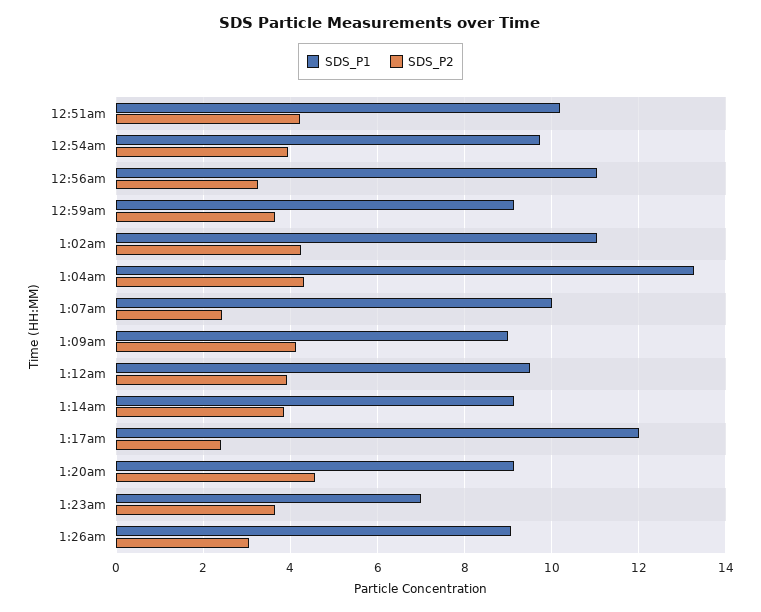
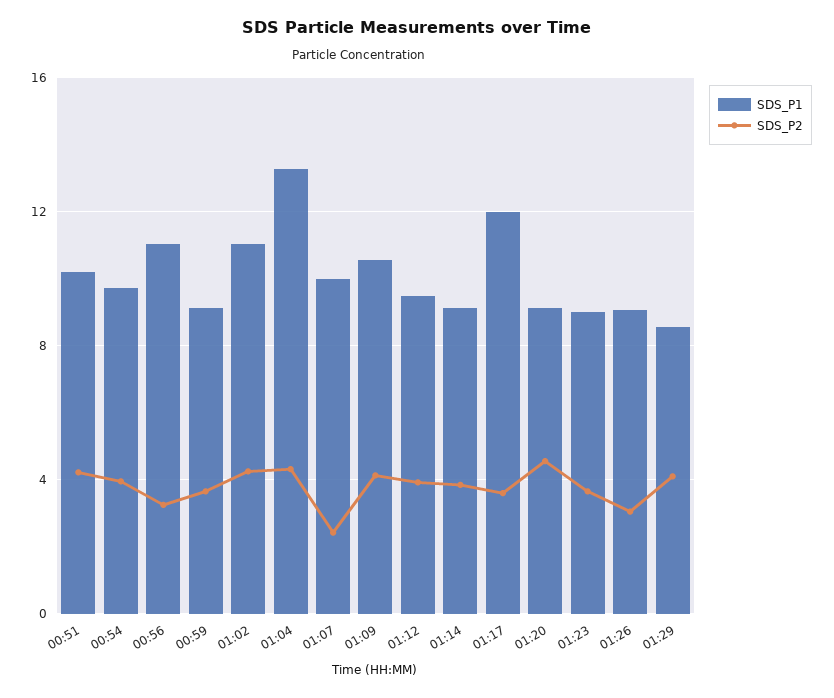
SDS_P1, 1:09am: 9 -> 10.5
SDS_P2, 1:17am: 2.4 -> 3.5
SDS_P1, 1:23am: 7 -> 9
SDS_P1, 01:29: none -> 8.5
SDS_P2, 01:29: none -> 4

